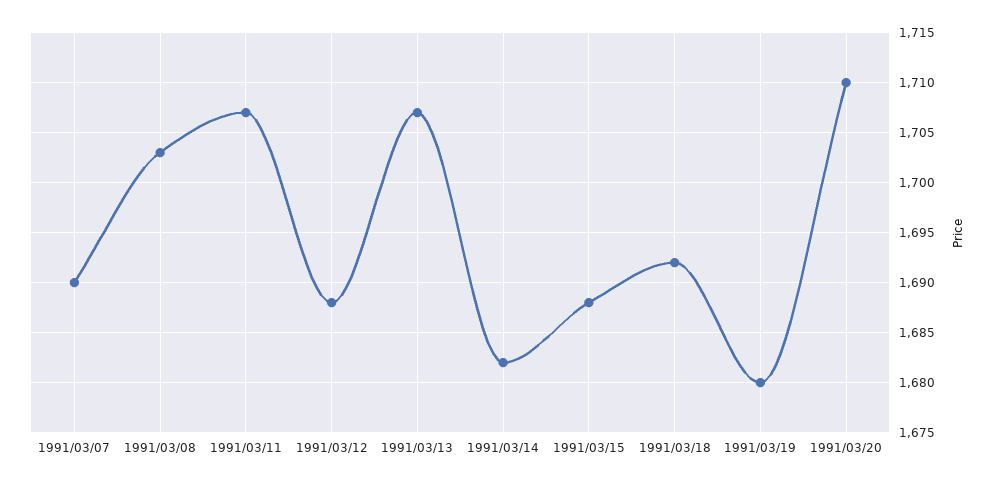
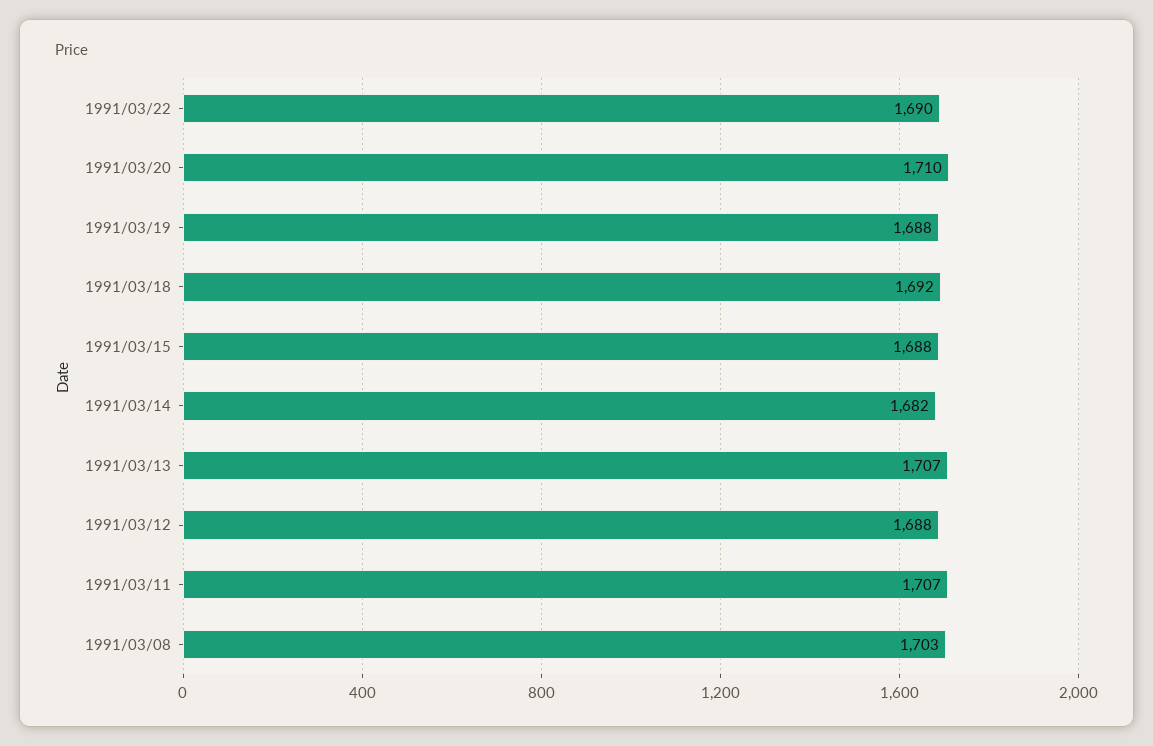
1991/03/07: 1690 -> none
1991/03/19: 1680 -> 1688
1991/03/22: none -> 1690

